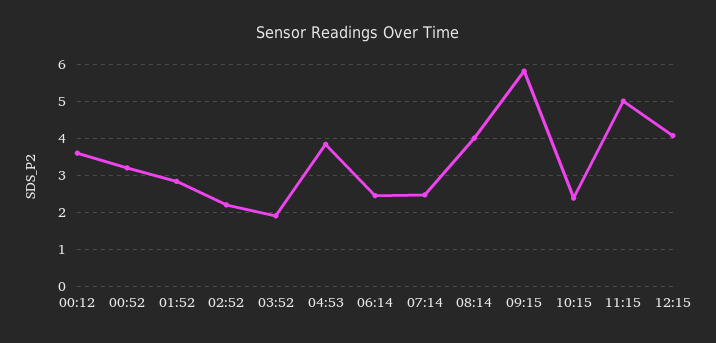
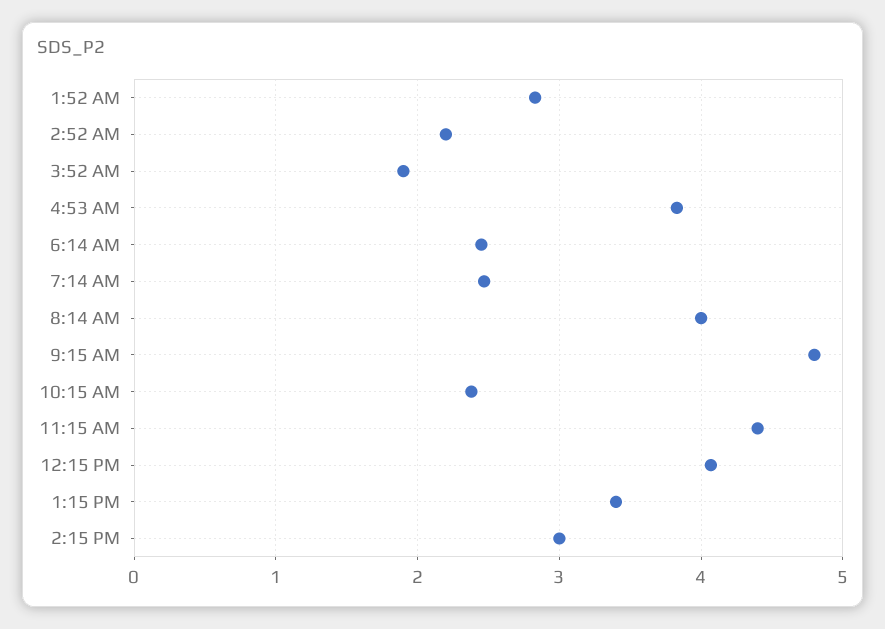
00:12: 3.6 -> none
00:52: 3.2 -> none
09:15: 5.8 -> 4.8
11:15: 5 -> 4.4
1:15 PM: none -> 3.4
2:15 PM: none -> 3

